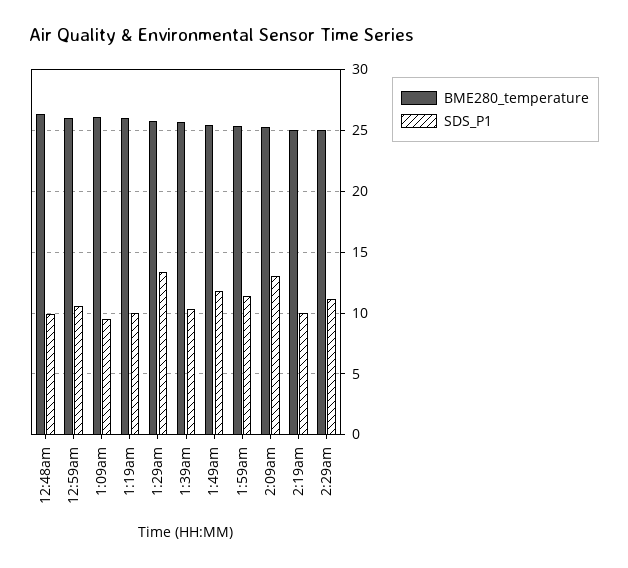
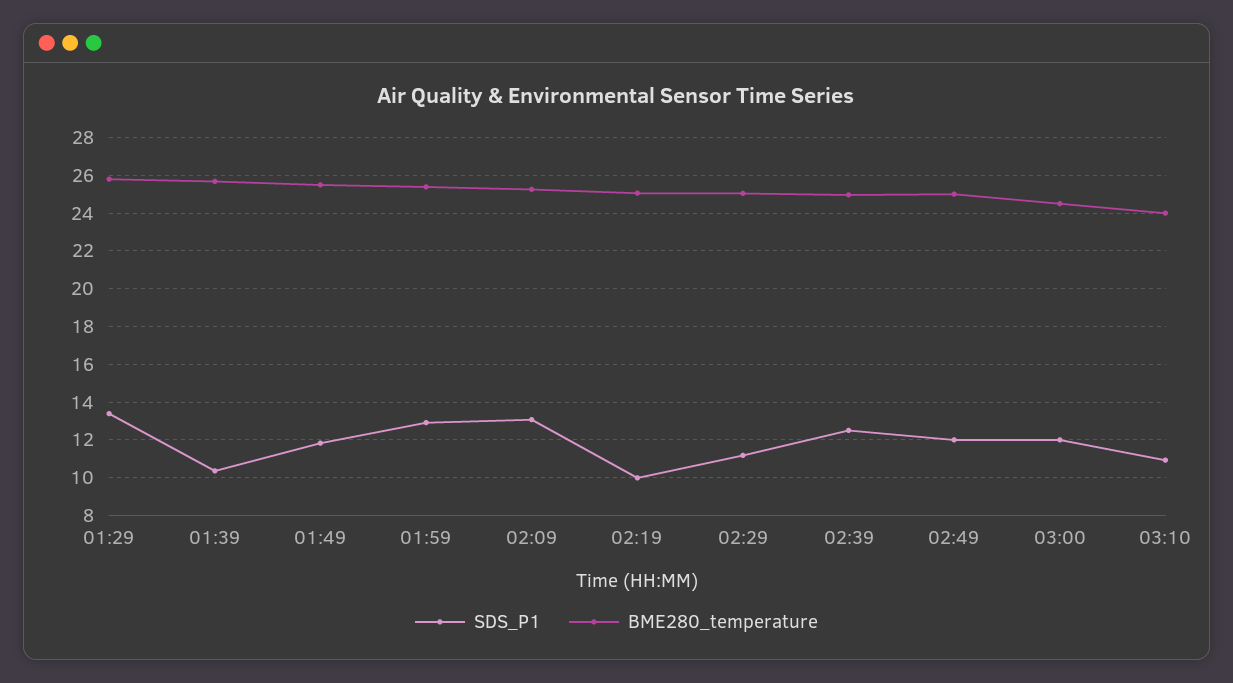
BME280_temperature, 12:48am: 26.5 -> none
SDS_P1, 12:48am: 10 -> none
BME280_temperature, 12:59am: 26 -> none
SDS_P1, 12:59am: 10.5 -> none
BME280_temperature, 1:09am: 26 -> none
SDS_P1, 1:09am: 9.5 -> none
BME280_temperature, 1:19am: 26 -> none
SDS_P1, 1:19am: 10 -> none
SDS_P1, 1:59am: 11.5 -> 13
SDS_P1, 02:39: none -> 12.5
BME280_temperature, 02:39: none -> 25
SDS_P1, 02:49: none -> 12
BME280_temperature, 02:49: none -> 25
SDS_P1, 03:00: none -> 12
BME280_temperature, 03:00: none -> 24.5
SDS_P1, 03:10: none -> 11
BME280_temperature, 03:10: none -> 24

